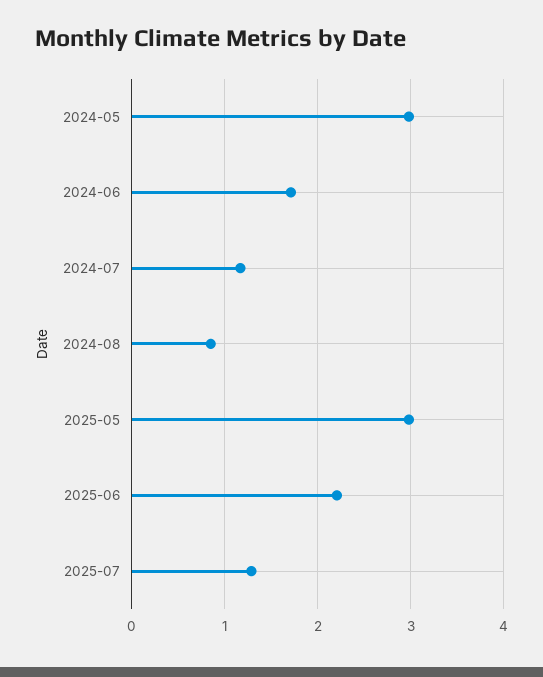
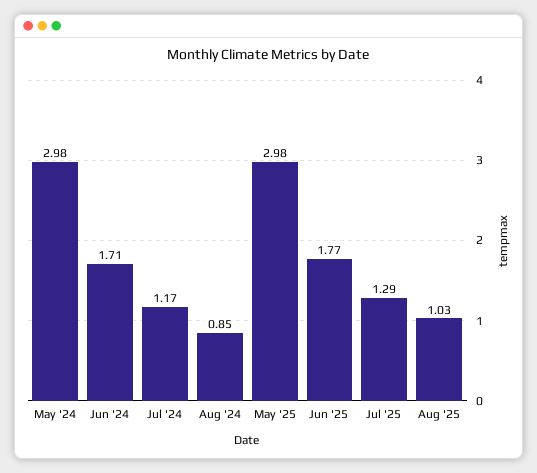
2025-06: 2.2 -> 1.77
Aug '25: none -> 1.03

